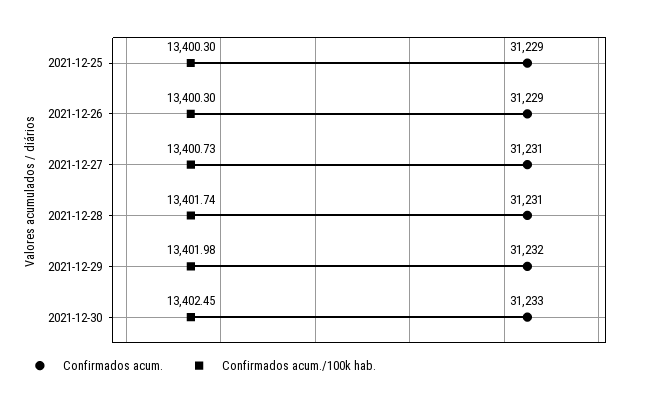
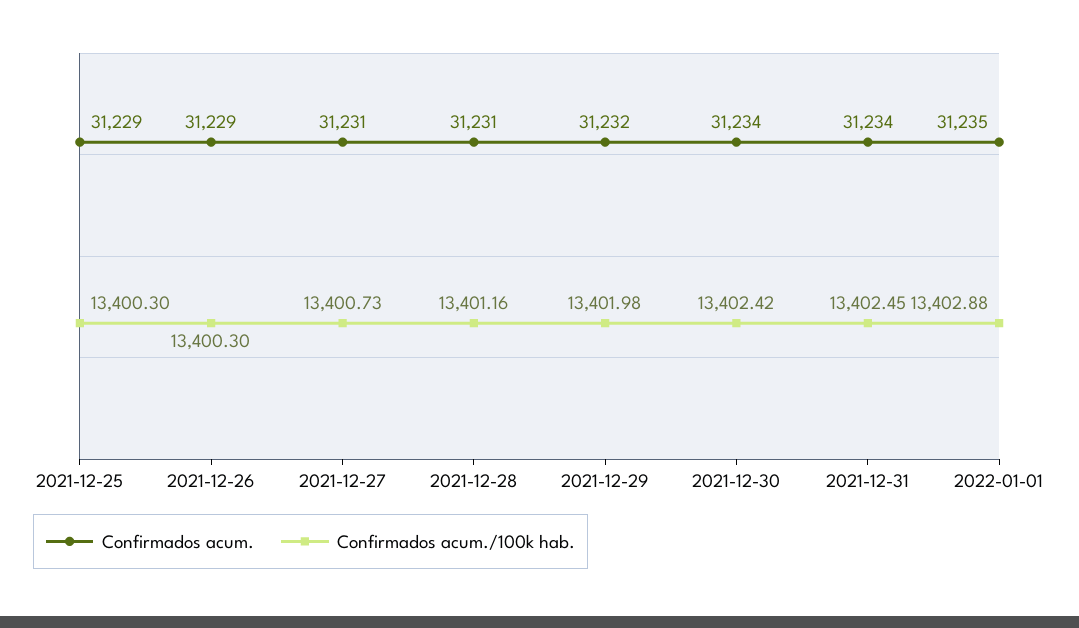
Confirmados acum./100k hab., 2021-12-28: 13401.74 -> 13401.16
Confirmados acum., 2021-12-30: 31233 -> 31234
Confirmados acum./100k hab., 2021-12-30: 13402.45 -> 13402.42
Confirmados acum., 2021-12-31: none -> 31234
Confirmados acum./100k hab., 2021-12-31: none -> 13402.45
Confirmados acum., 2022-01-01: none -> 31235
Confirmados acum./100k hab., 2022-01-01: none -> 13402.88

